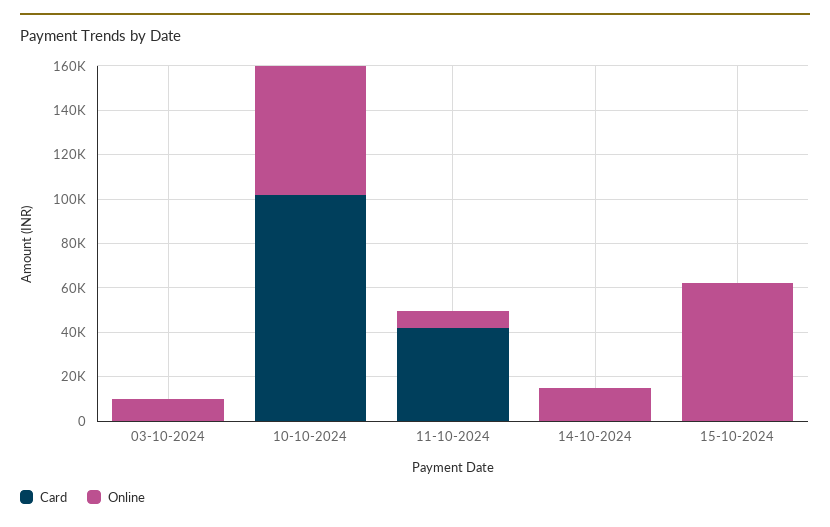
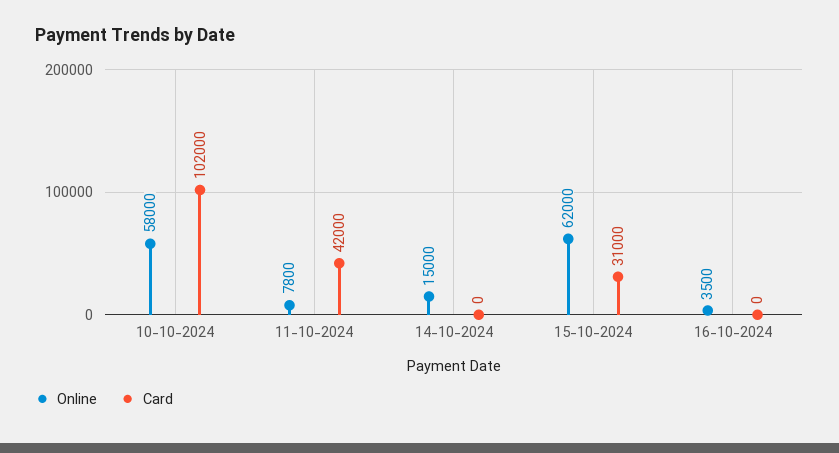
Card, 03-10-2024: 0 -> none
Online, 03-10-2024: 10000 -> none
Card, 15-10-2024: 0 -> 31000
Online, 16-10-2024: none -> 3500
Card, 16-10-2024: none -> 0

